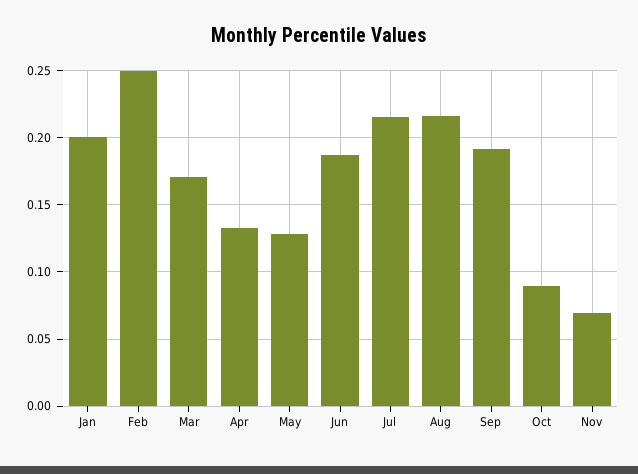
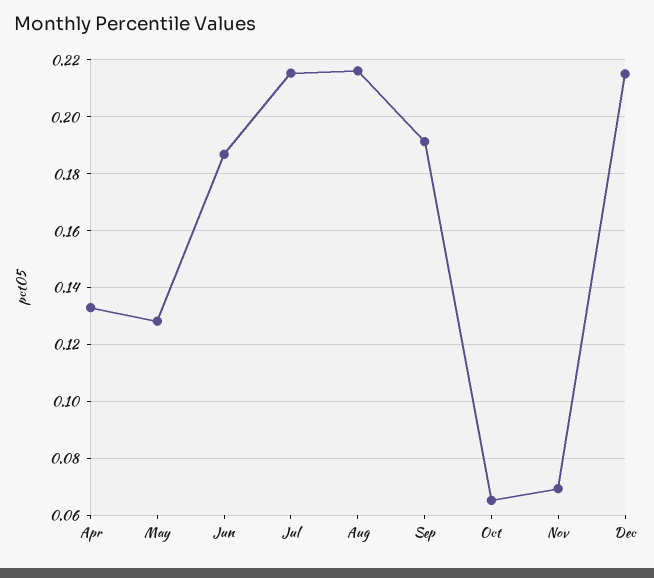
Jan: 0.2 -> none
Feb: 0.25 -> none
Mar: 0.17 -> none
Oct: 0.09 -> 0.065
Dec: none -> 0.215

